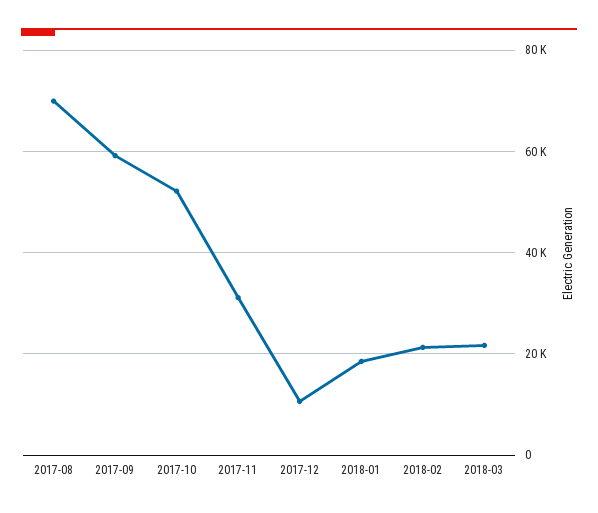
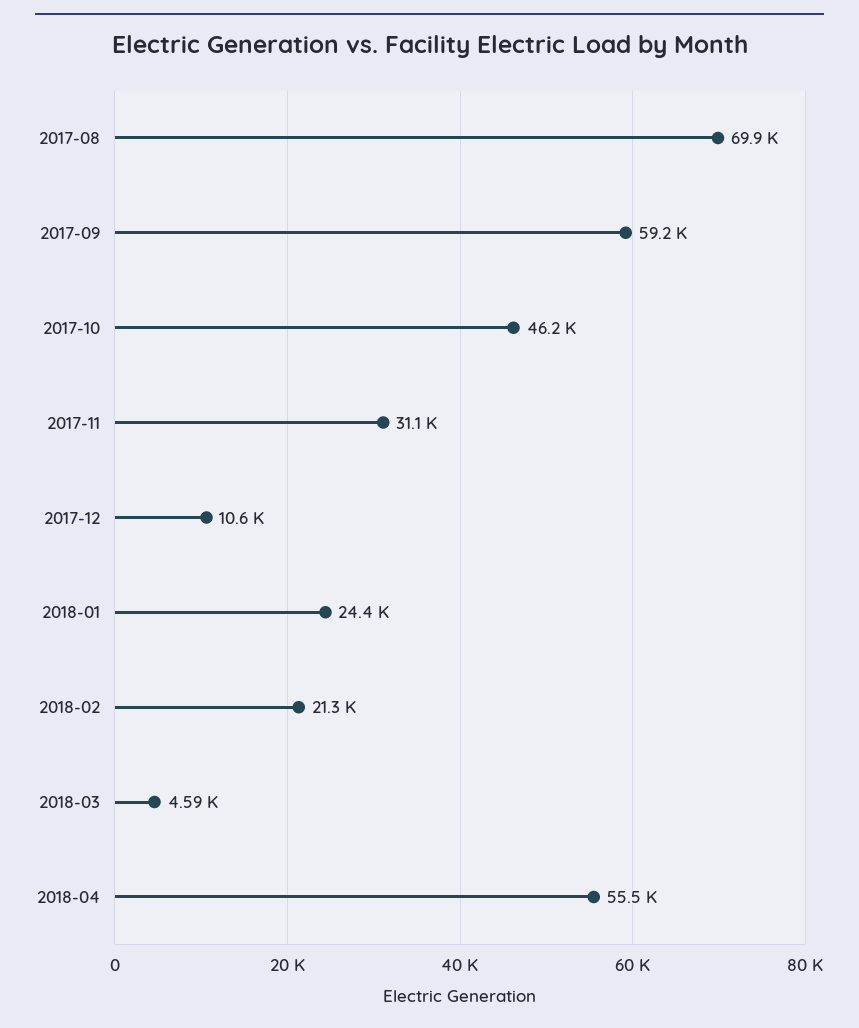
2017-10: 52000 -> 46200
2018-01: 18000 -> 24400
2018-03: 22000 -> 4590
2018-04: none -> 55500

